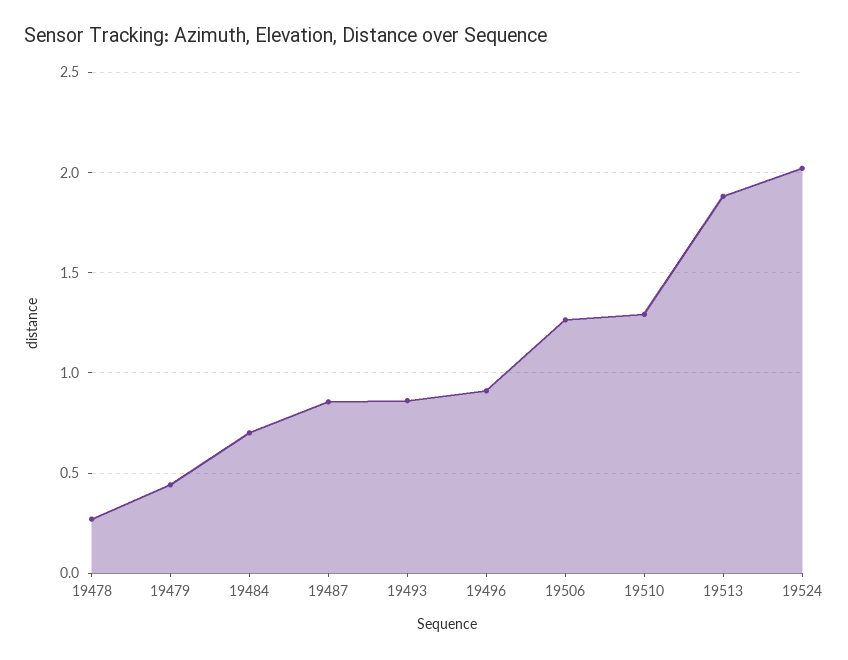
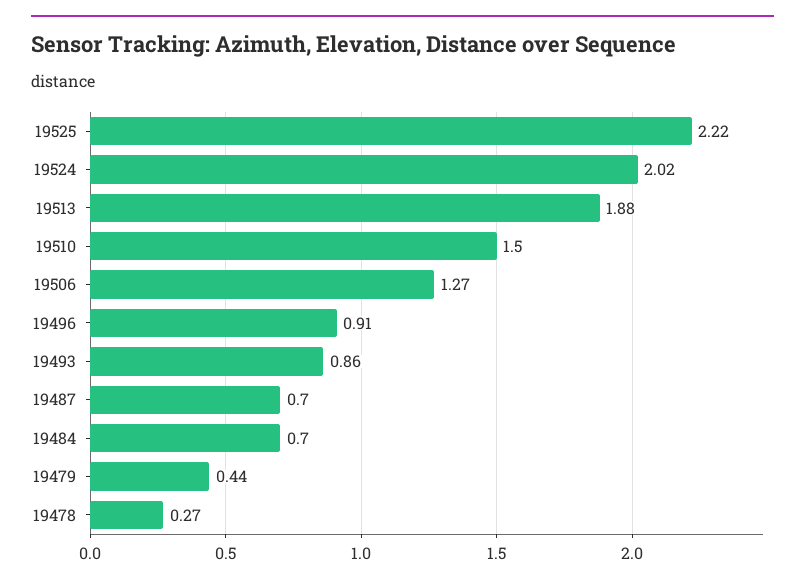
19487: 0.85 -> 0.7
19510: 1.3 -> 1.5
19525: none -> 2.22

